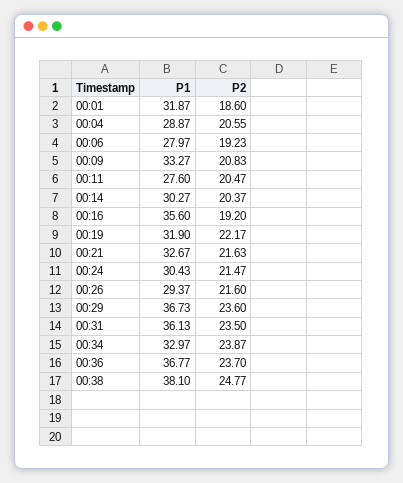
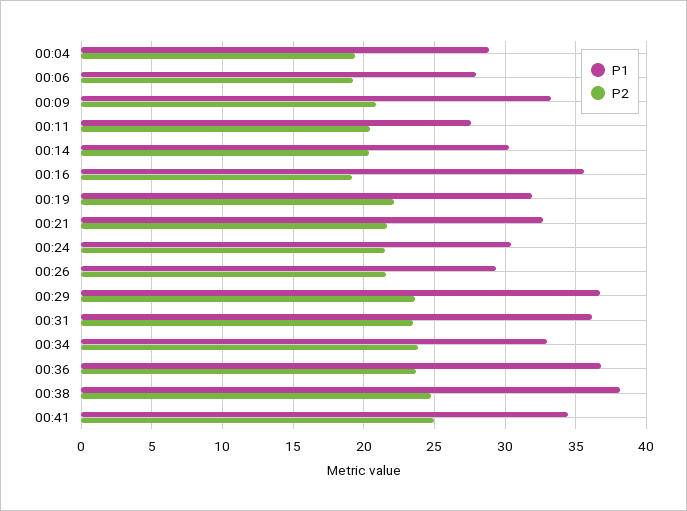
P1, 00:01: 31.87 -> none
P2, 00:01: 18.6 -> none
P2, 00:04: 20.55 -> 19.5
P1, 00:41: none -> 34.5
P2, 00:41: none -> 25

